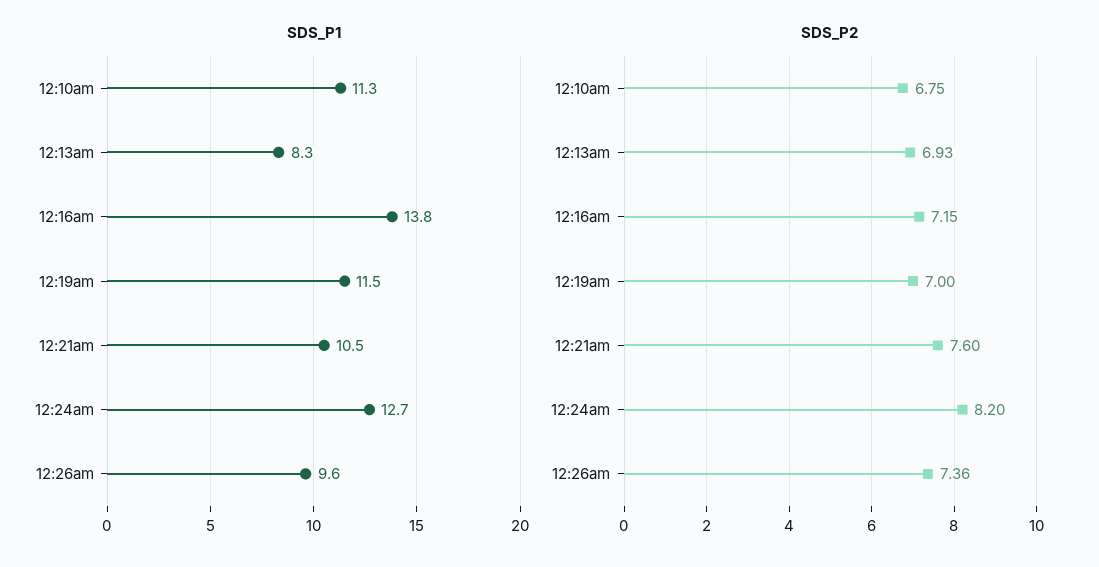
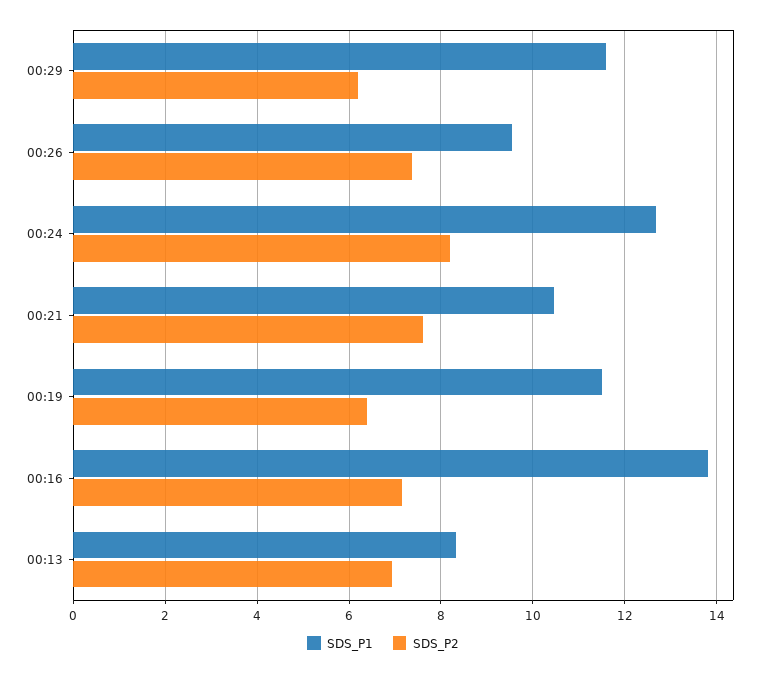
SDS_P1, 12:10am: 11.3 -> none
SDS_P2, 12:10am: 6.75 -> none
SDS_P2, 12:19am: 7 -> 6.4
SDS_P1, 00:29: none -> 11.6
SDS_P2, 00:29: none -> 6.2

